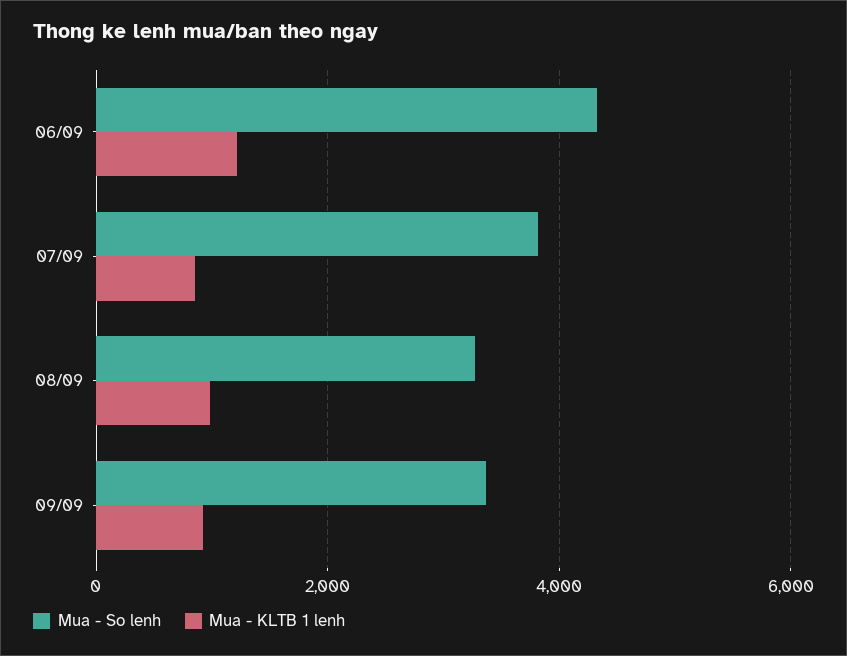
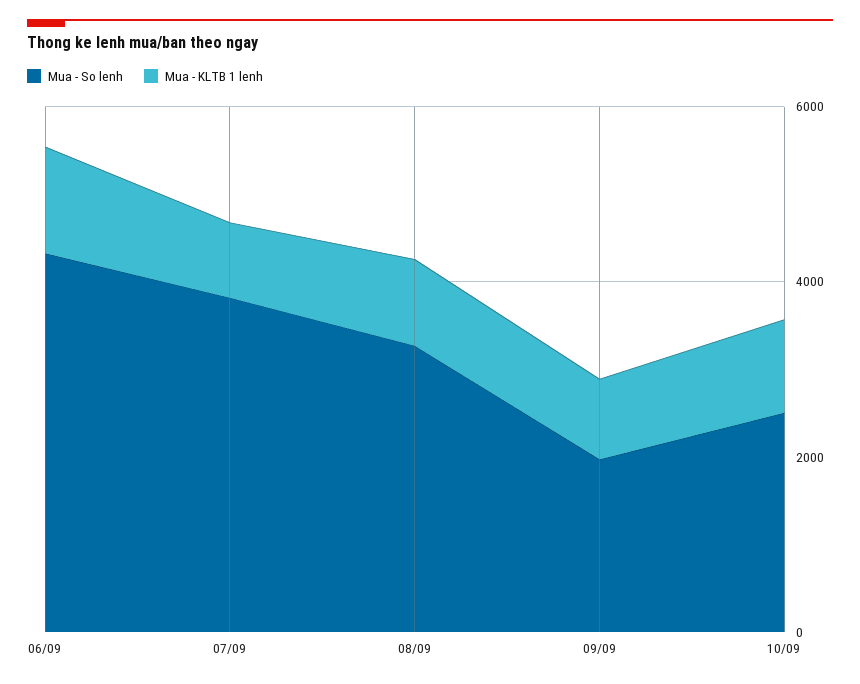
Mua - So lenh, 09/09: 3400 -> 2000
Mua - So lenh, 10/09: none -> 2500
Mua - KLTB 1 lenh, 10/09: none -> 1000

